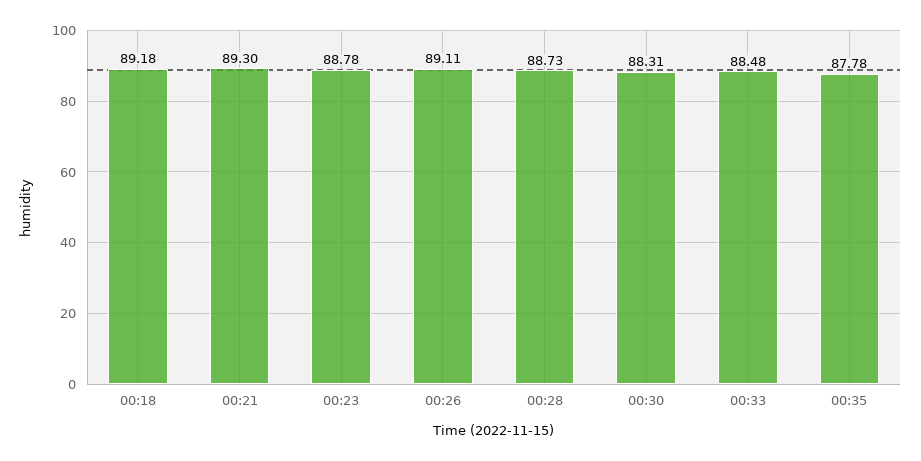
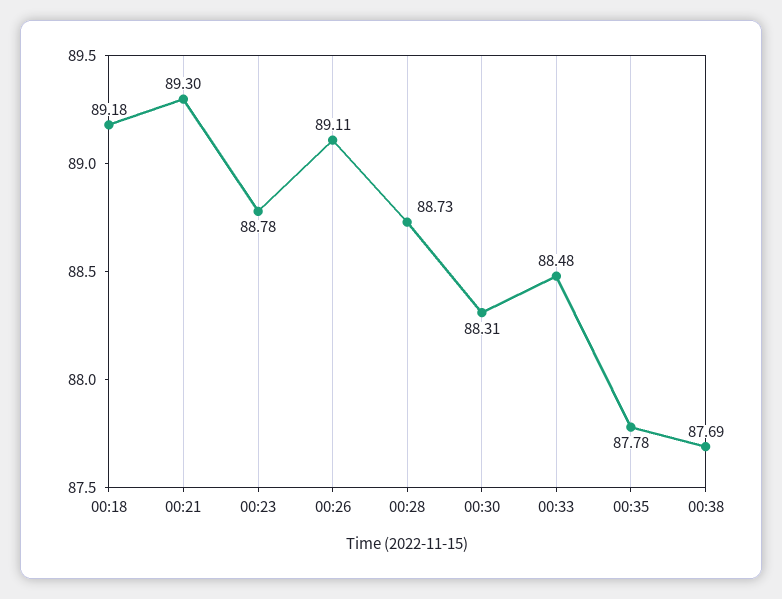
00:38: none -> 87.69

